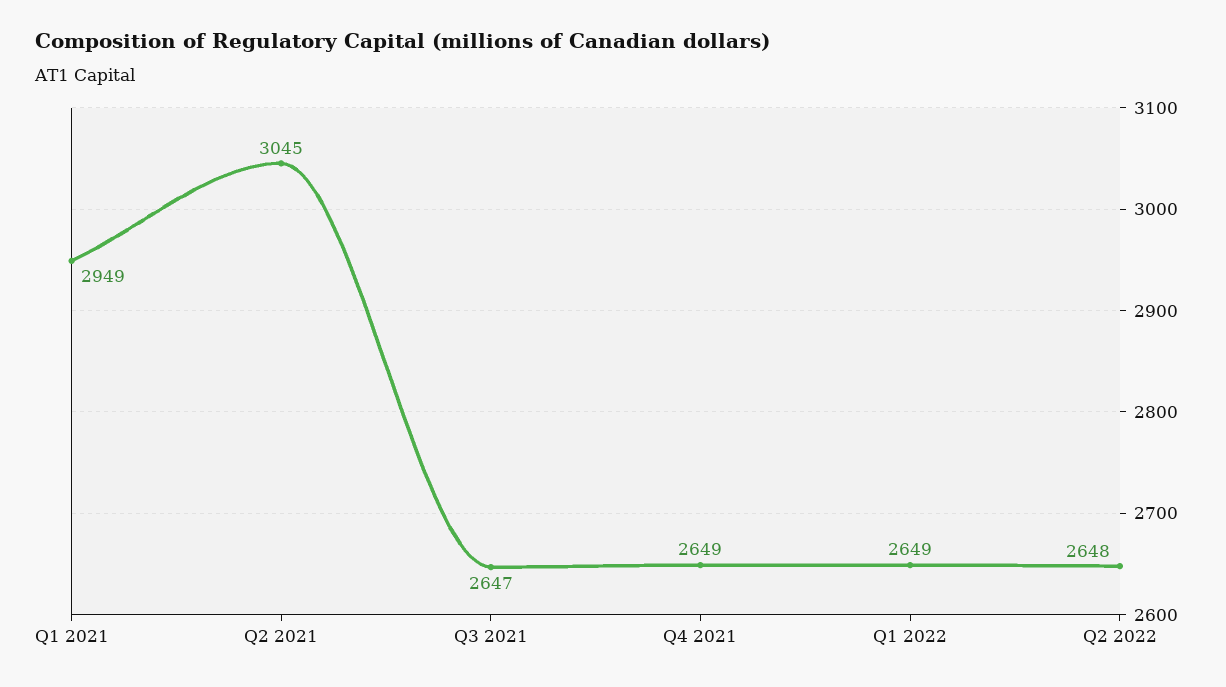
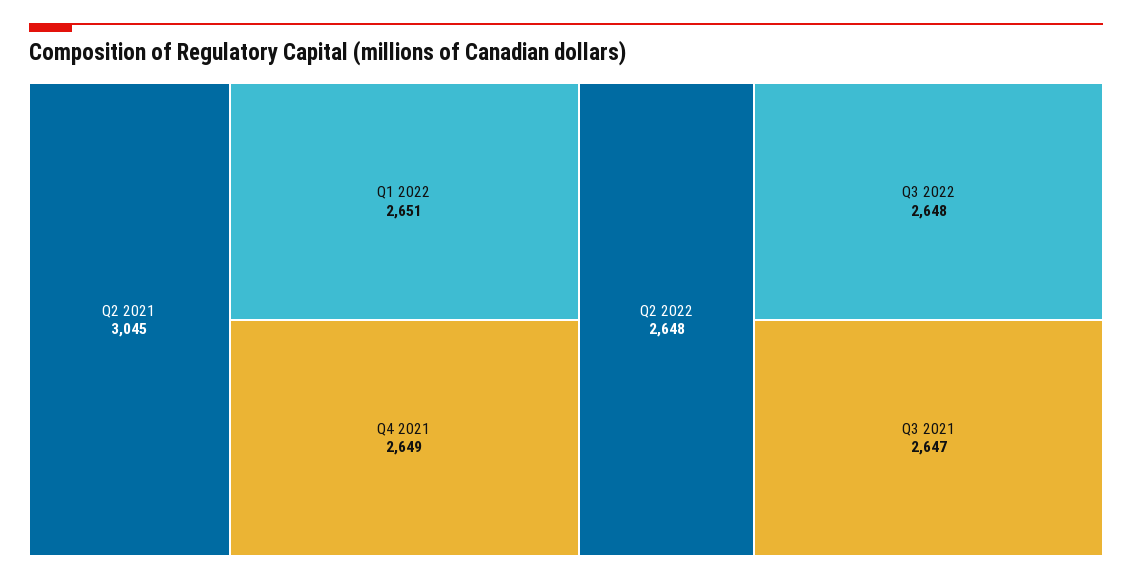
Q1 2021: 2949 -> none
Q1 2022: 2649 -> 2651
Q3 2022: none -> 2648

